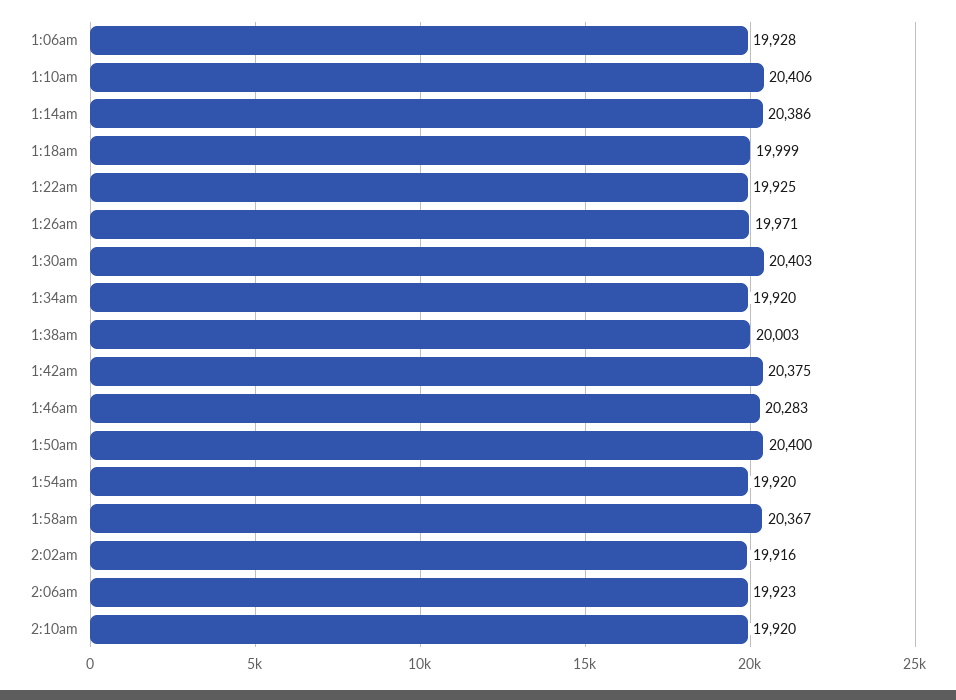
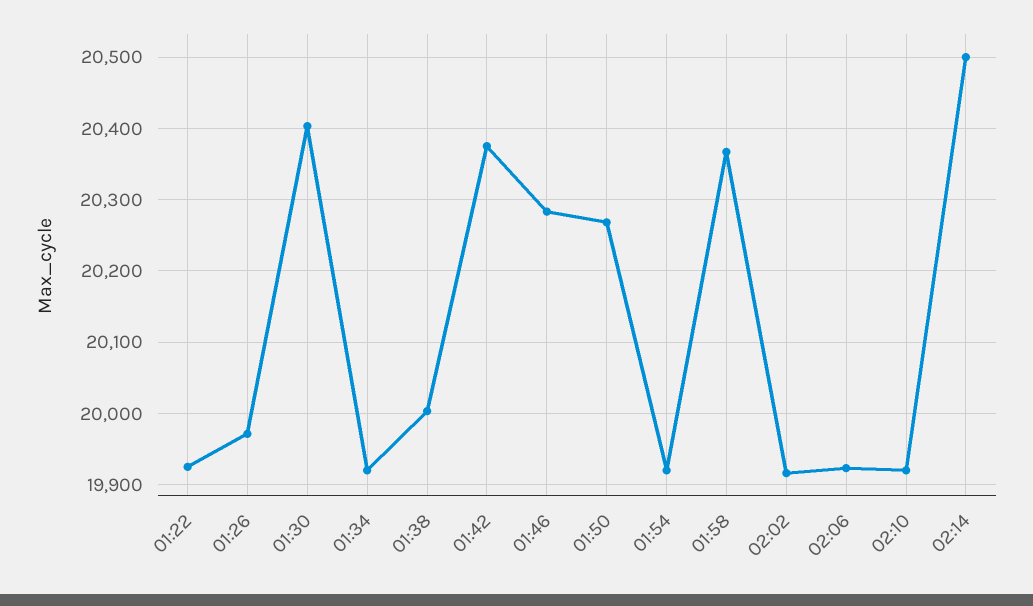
1:06am: 19928 -> none
1:10am: 20406 -> none
1:14am: 20386 -> none
1:18am: 19999 -> none
1:50am: 20400 -> 20270
02:14: none -> 20500

